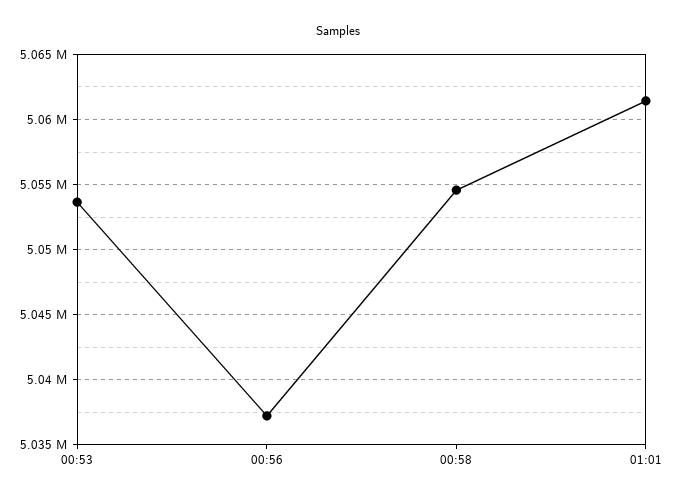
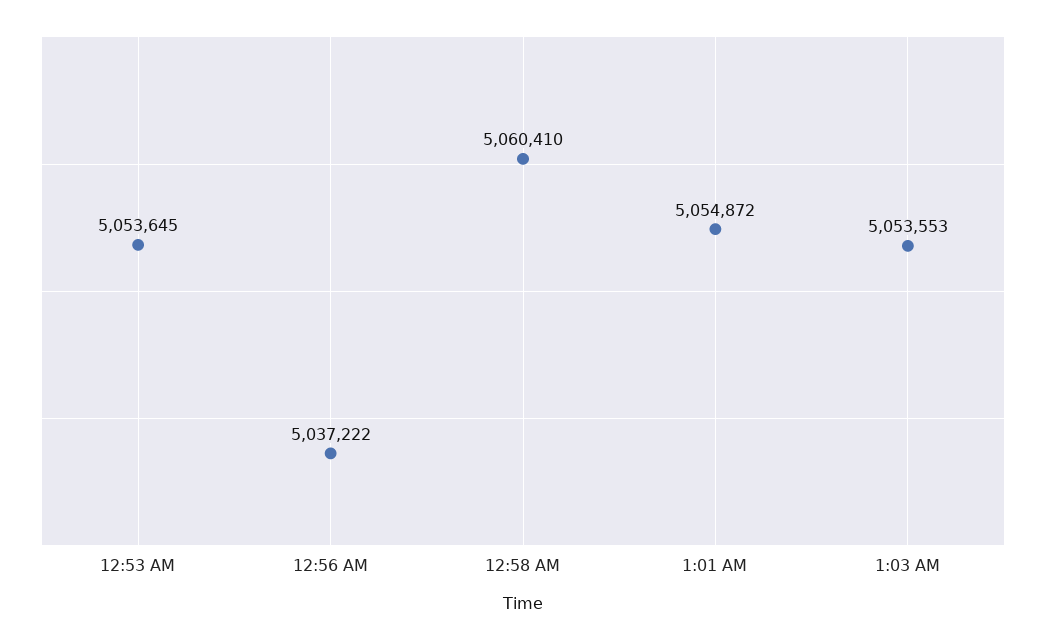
00:58: 5054500 -> 5060410
01:01: 5061500 -> 5054872
1:03 AM: none -> 5053553

